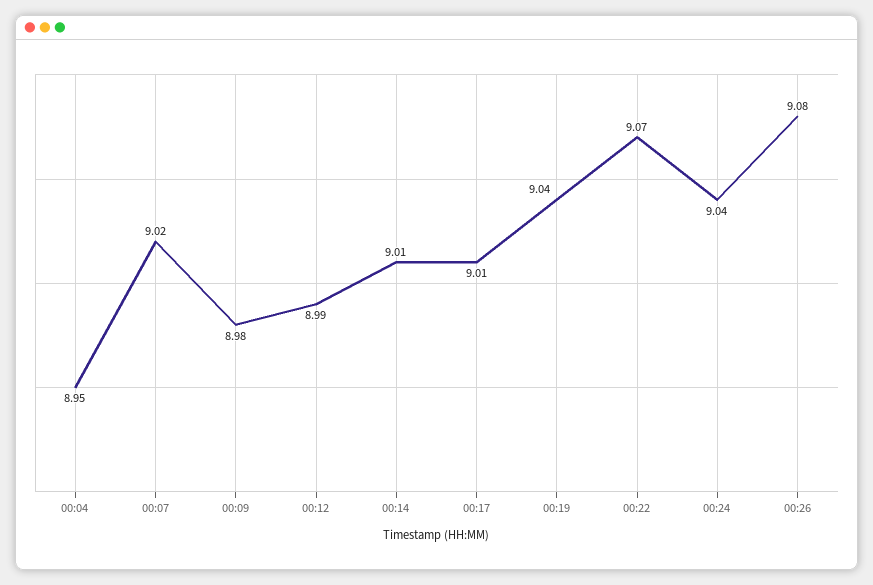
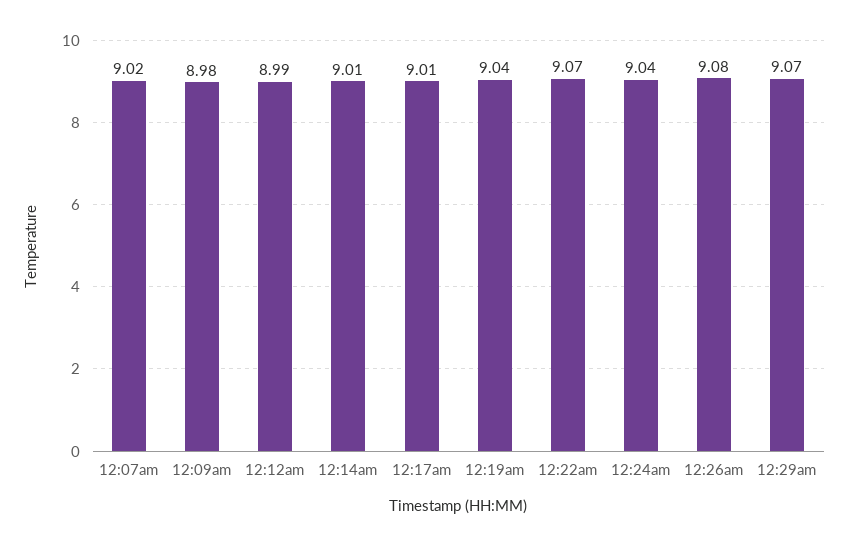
00:04: 8.95 -> none
12:29am: none -> 9.07

